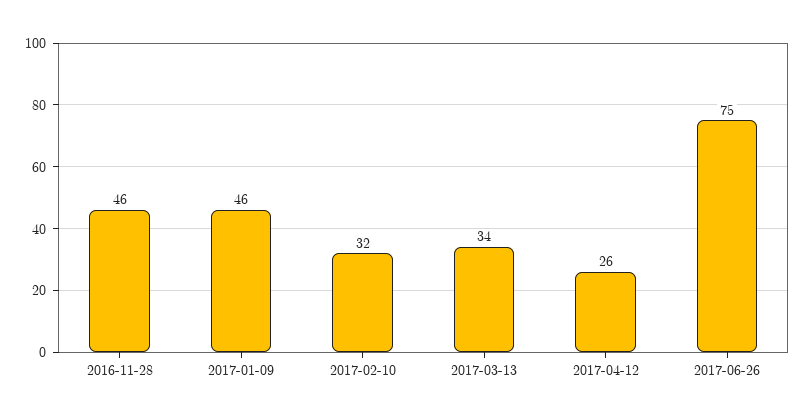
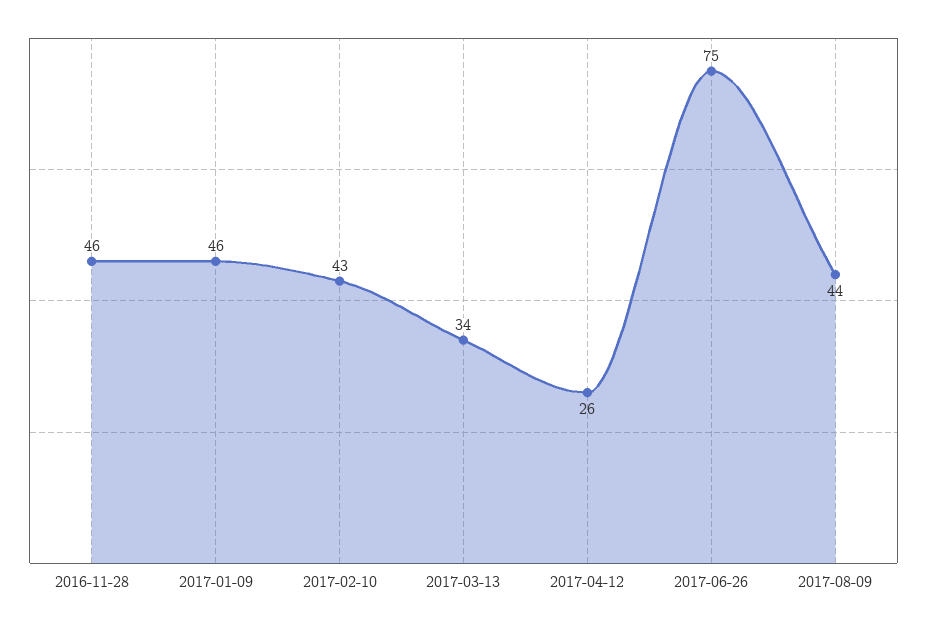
2017-02-10: 32 -> 43
2017-08-09: none -> 44

